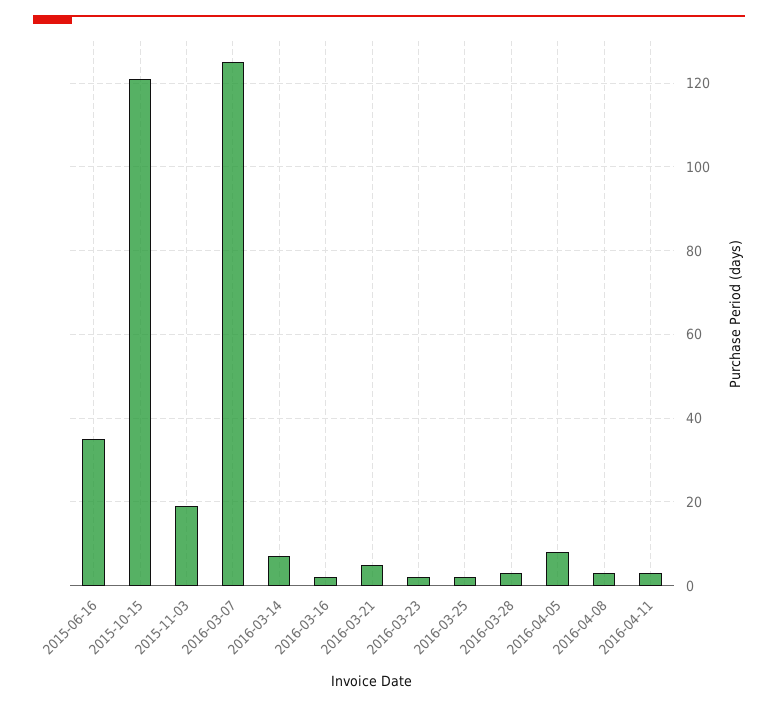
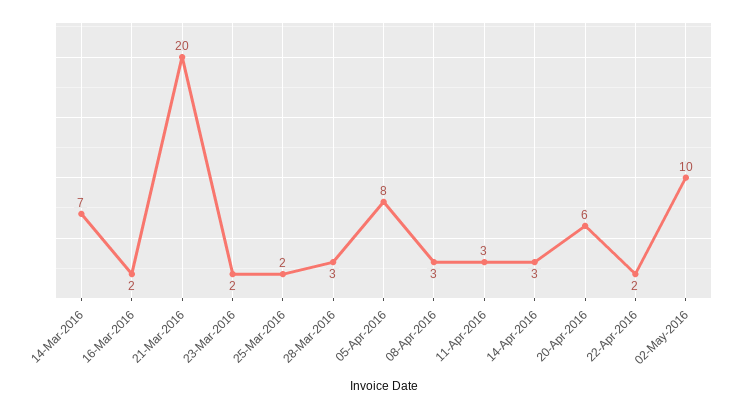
2015-06-16: 35 -> none
2015-10-15: 120 -> none
2015-11-03: 20 -> none
2016-03-07: 125 -> none
2016-03-21: 5 -> 20
14-Apr-2016: none -> 3
20-Apr-2016: none -> 6
22-Apr-2016: none -> 2
02-May-2016: none -> 10

